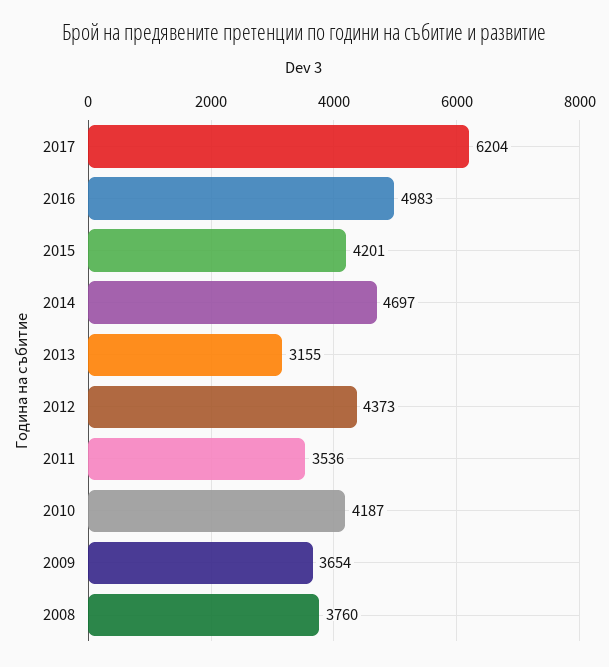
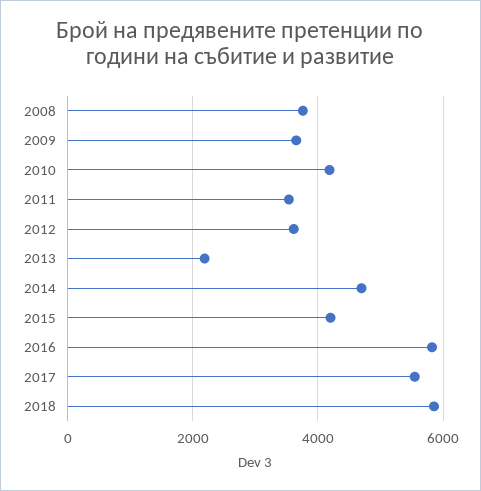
2017: 6204 -> 5600
2016: 4983 -> 5800
2013: 3155 -> 2200
2012: 4373 -> 3600
2018: none -> 5800

